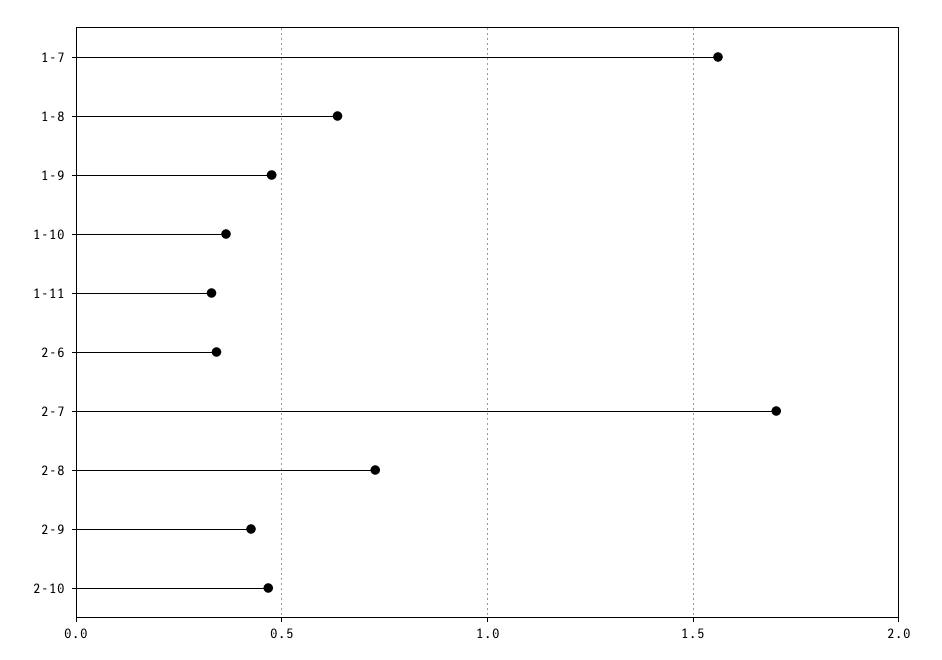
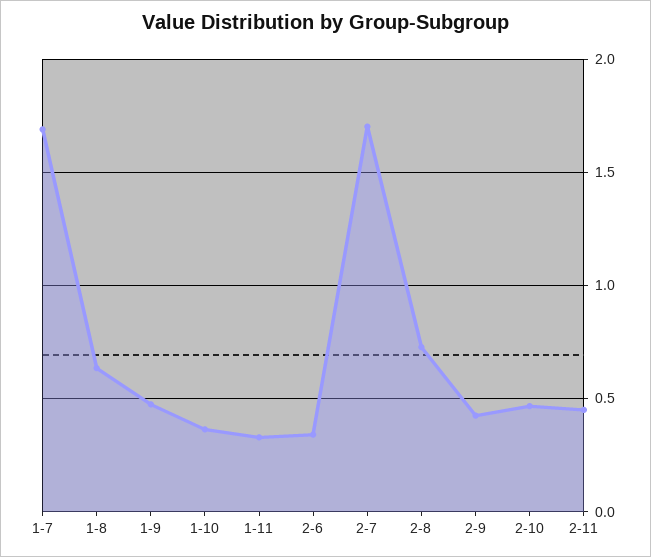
1-7: 1.55 -> 1.7
2-11: none -> 0.45

